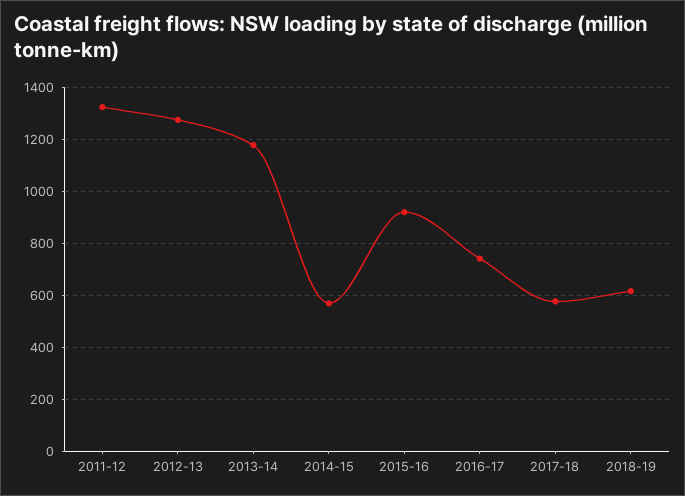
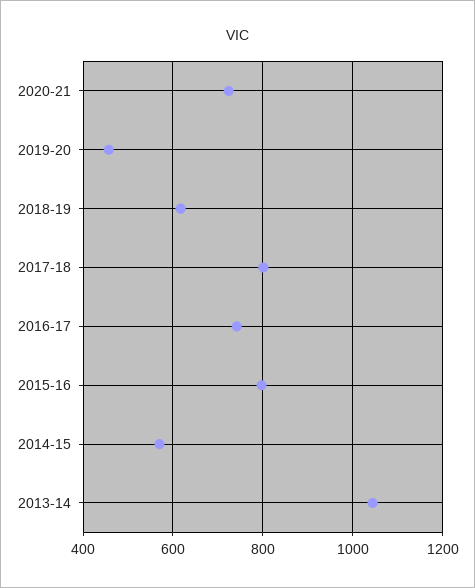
2011-12: 1325 -> none
2012-13: 1275 -> none
2013-14: 1175 -> 1040
2015-16: 925 -> 800
2017-18: 575 -> 800
2020-21: none -> 720
2019-20: none -> 460

